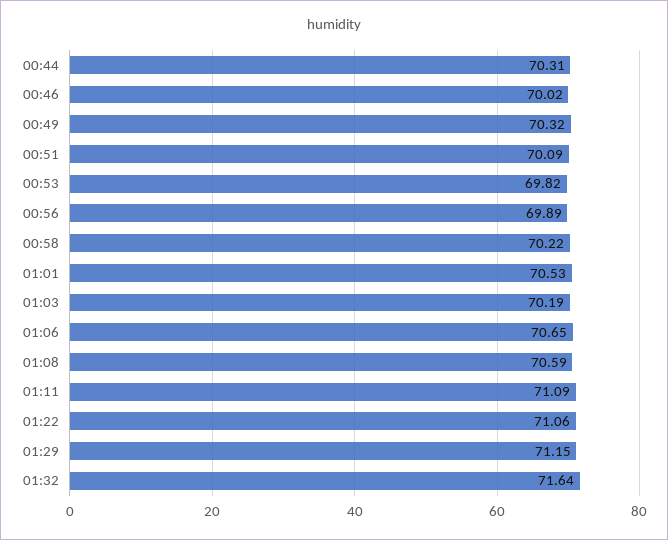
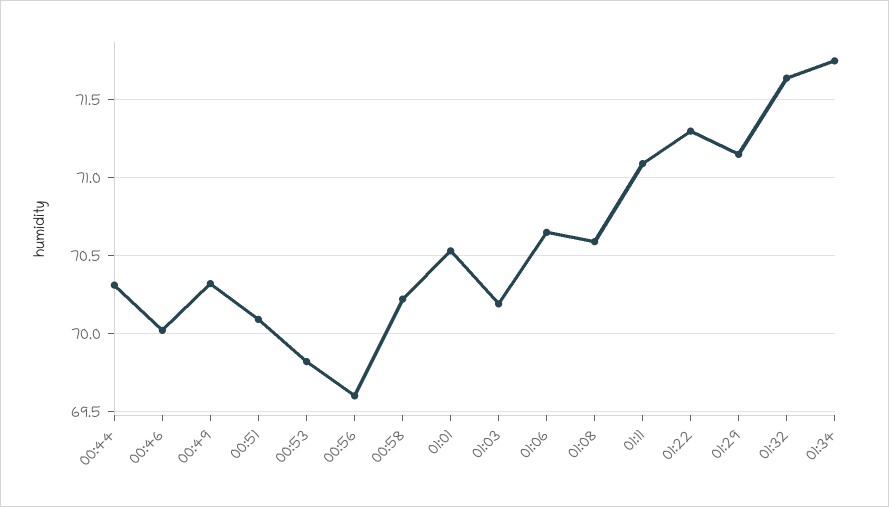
00:56: 69.89 -> 69.6
01:22: 71.06 -> 71.3
01:34: none -> 71.75

